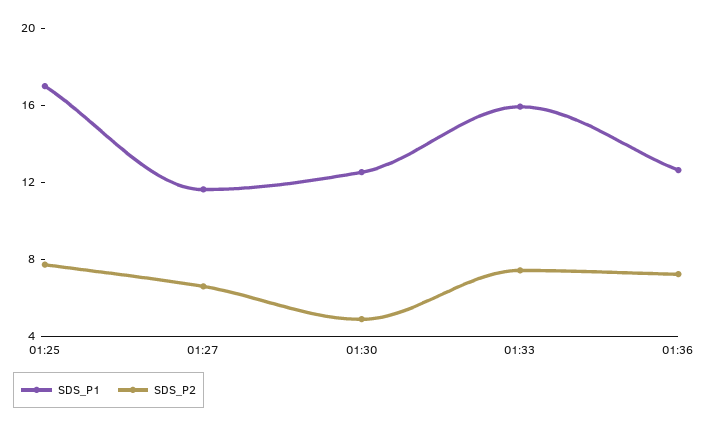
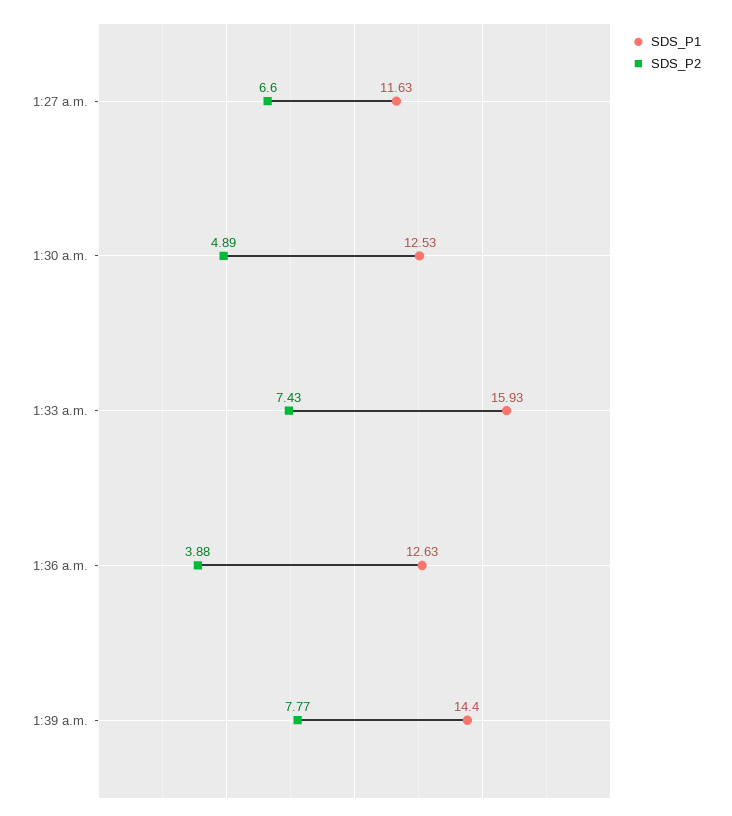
SDS_P1, 01:25: 17 -> none
SDS_P2, 01:25: 8 -> none
SDS_P2, 01:36: 7 -> 3.88
SDS_P1, 1:39 a.m.: none -> 14.4
SDS_P2, 1:39 a.m.: none -> 7.77

